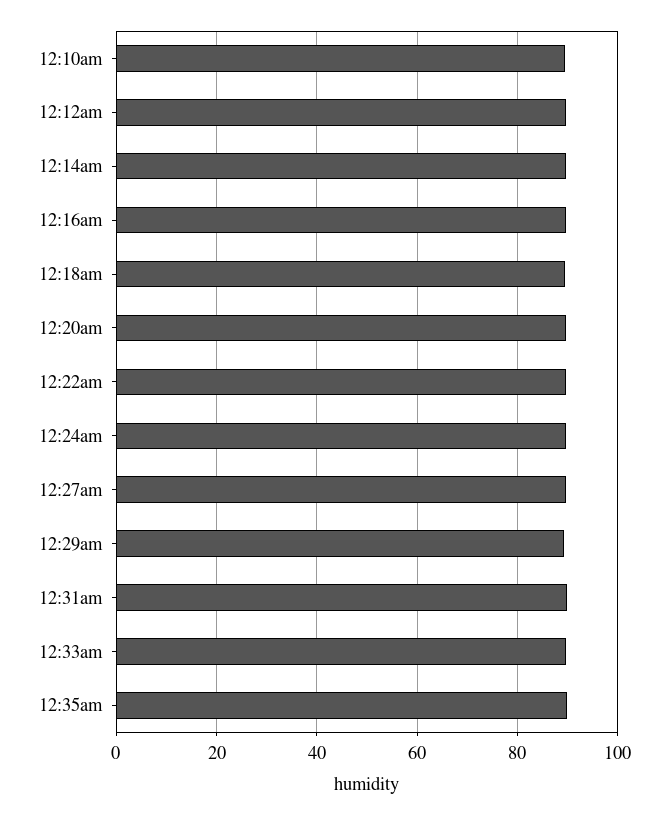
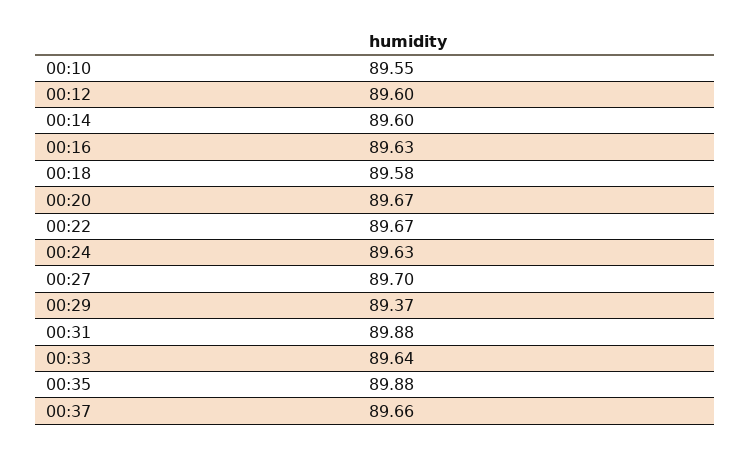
00:37: none -> 89.66

